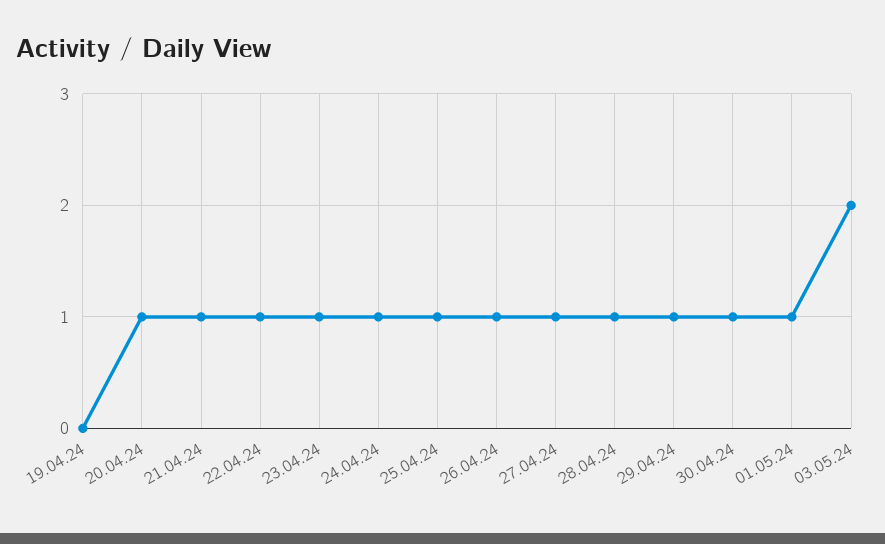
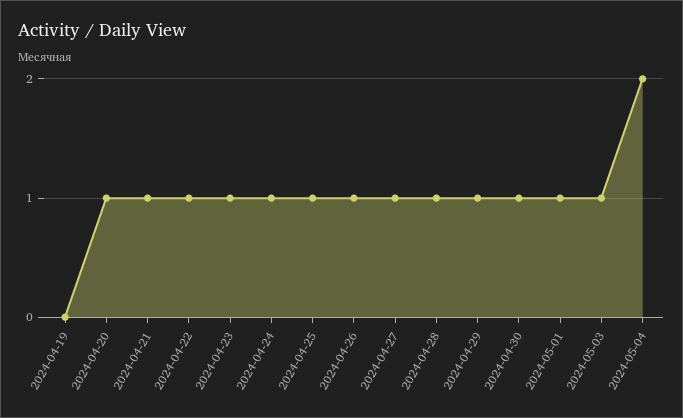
03.05.24: 2 -> 1
2024-05-04: none -> 2

